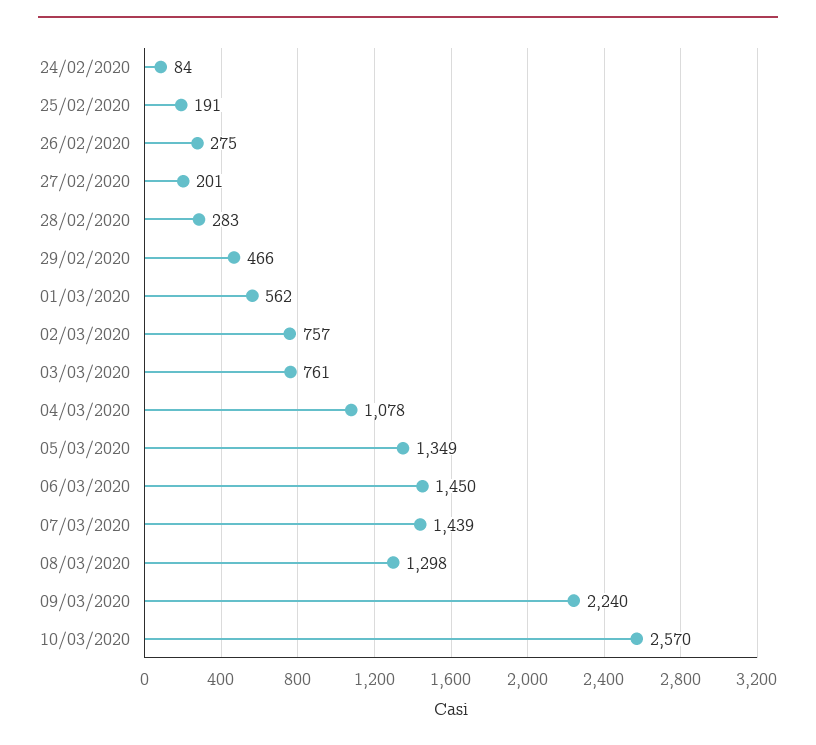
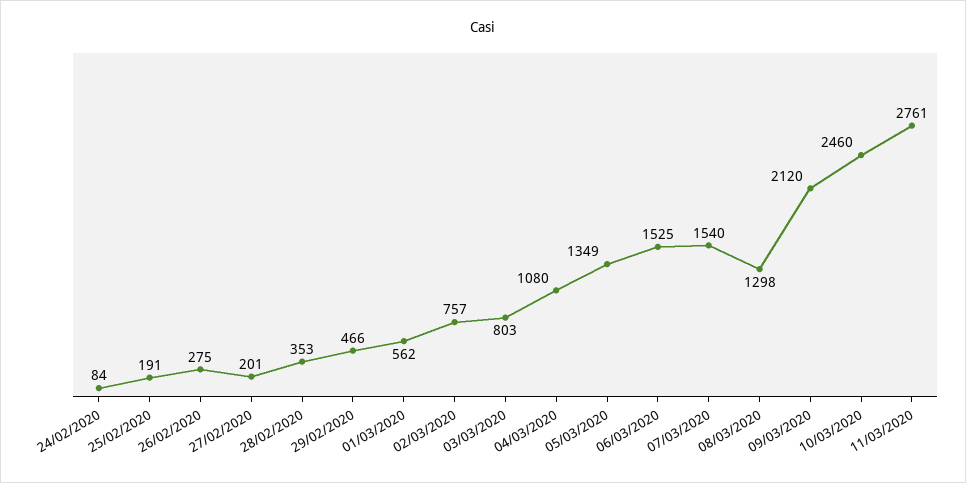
28/02/2020: 283 -> 353
03/03/2020: 761 -> 803
04/03/2020: 1078 -> 1080
06/03/2020: 1450 -> 1525
07/03/2020: 1439 -> 1540
09/03/2020: 2240 -> 2120
10/03/2020: 2570 -> 2460
11/03/2020: none -> 2761

